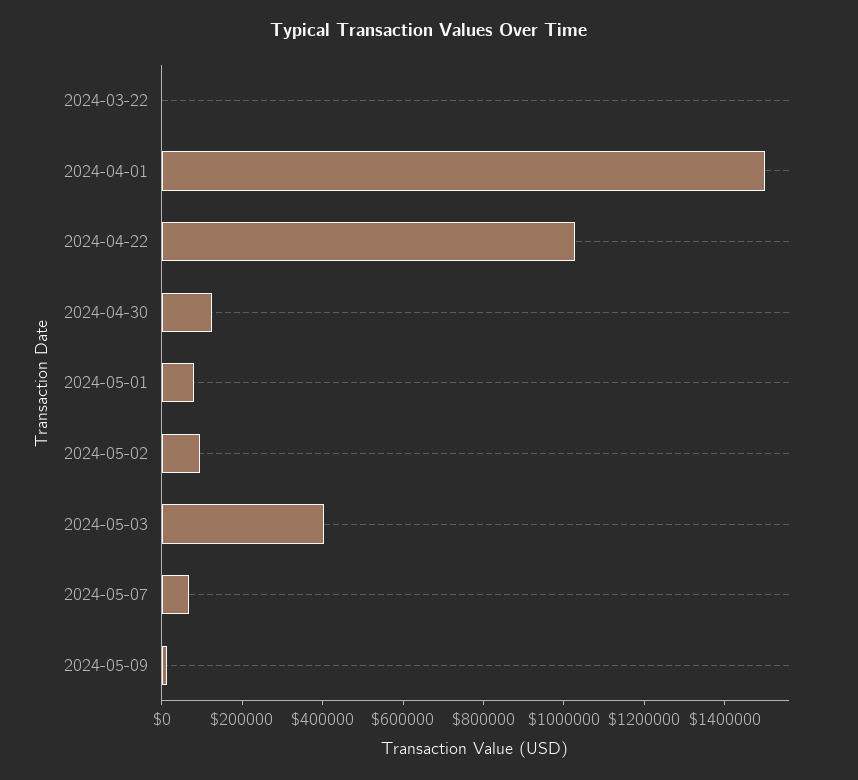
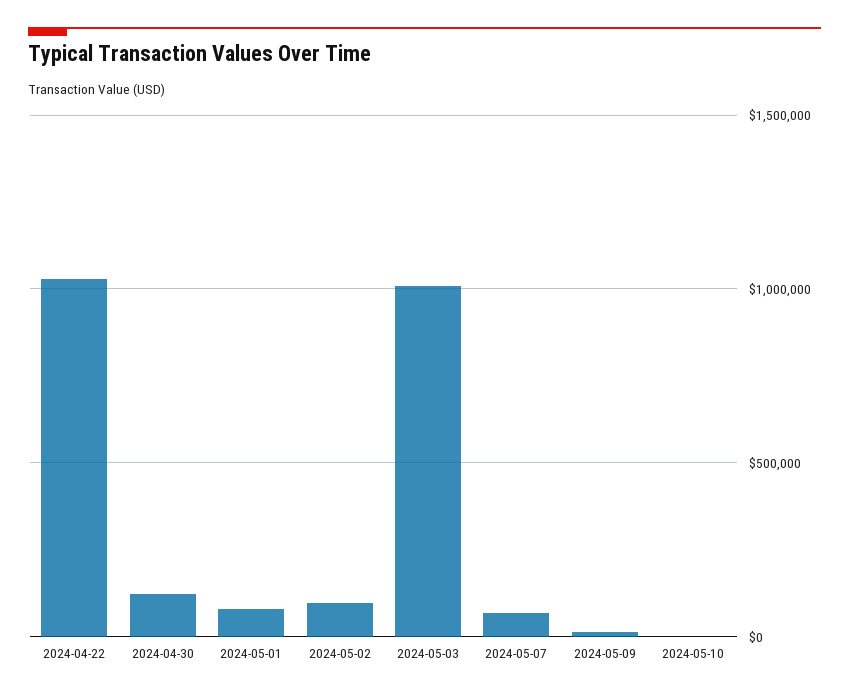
2024-03-22: 0 -> none
2024-04-01: 1500000 -> none
2024-05-03: 400000 -> 1000000
2024-05-10: none -> 0

